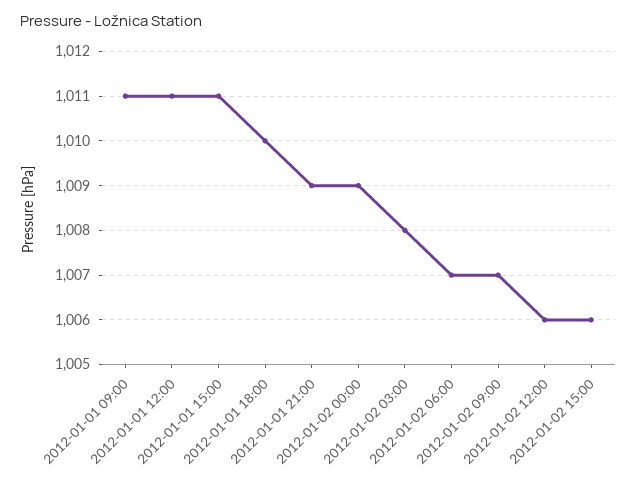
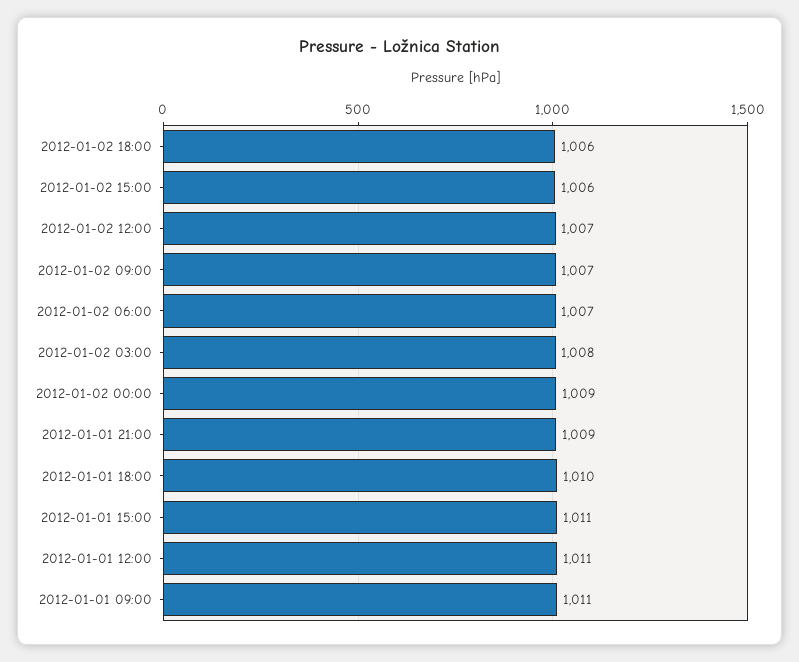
2012-01-02 12:00: 1006 -> 1007
2012-01-02 18:00: none -> 1006

